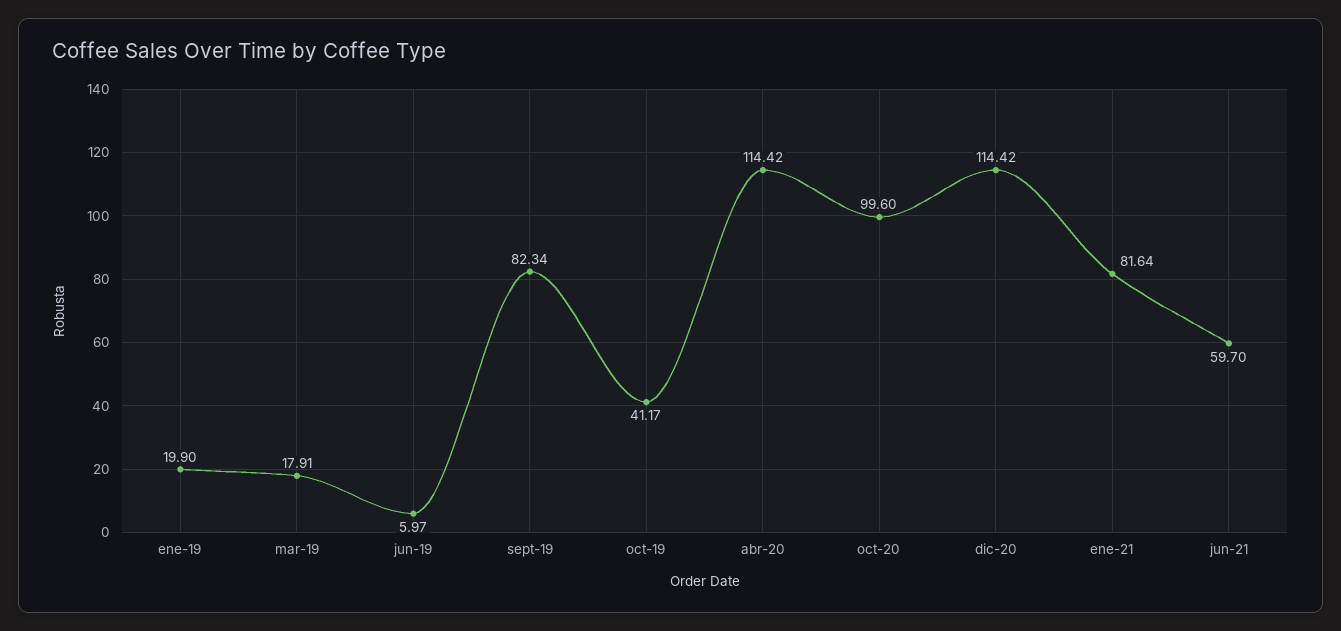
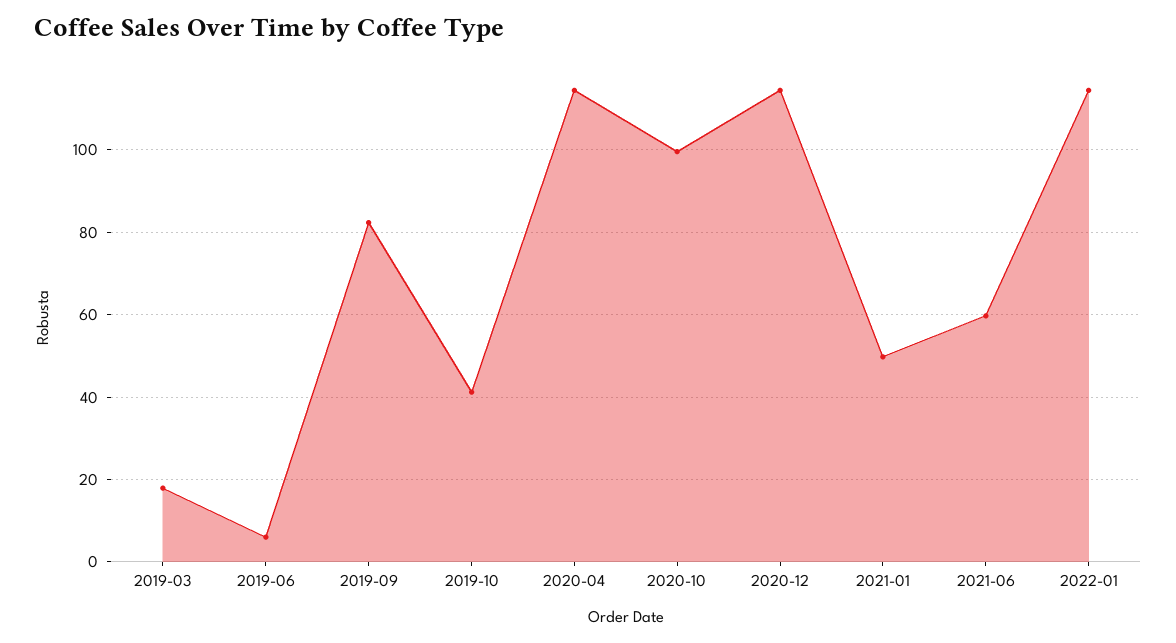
ene-19: 19.9 -> none
ene-21: 81.64 -> 50
2022-01: none -> 114

